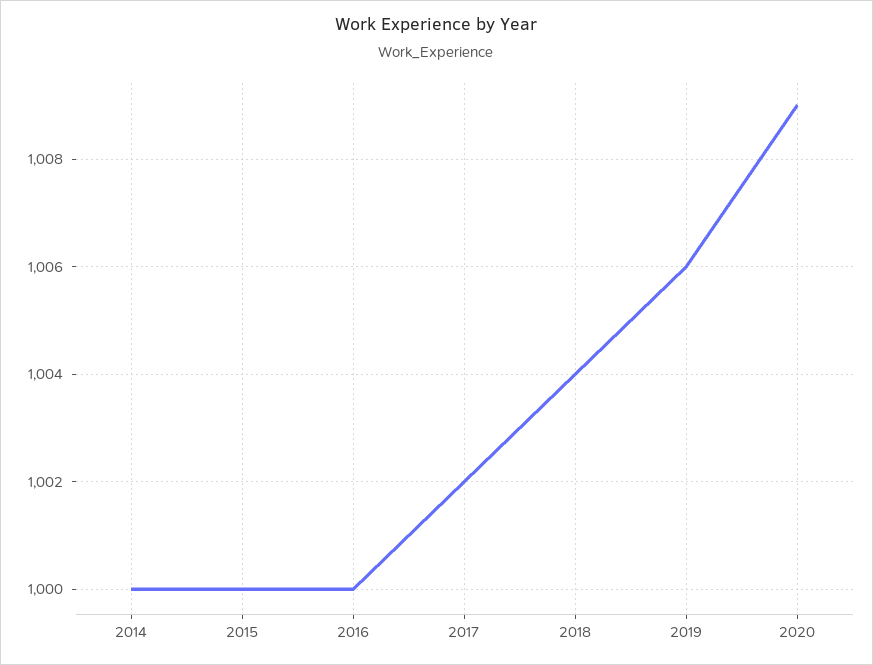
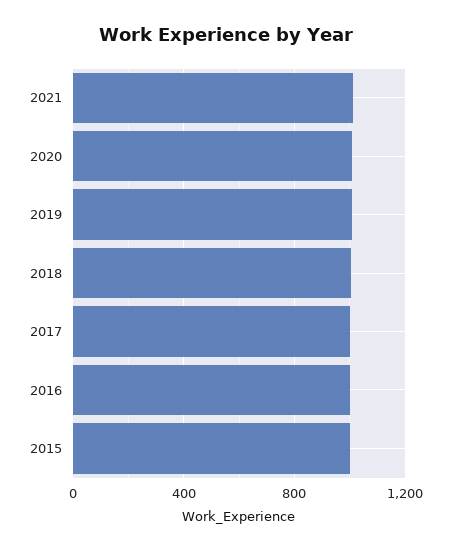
2014: 1000 -> none
2021: none -> 1000

